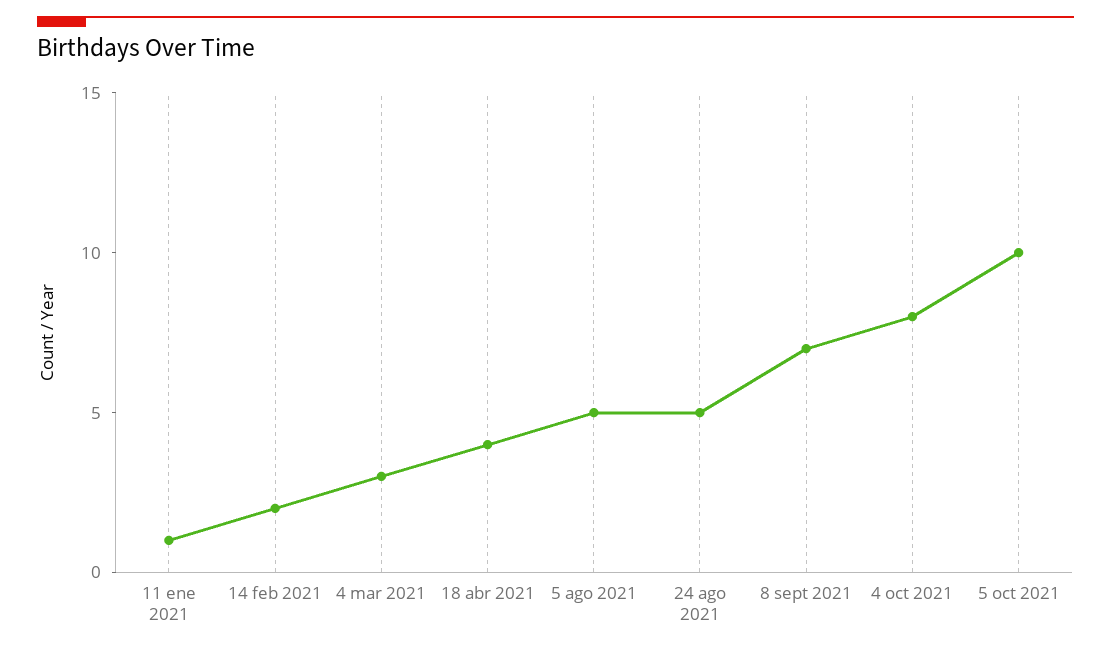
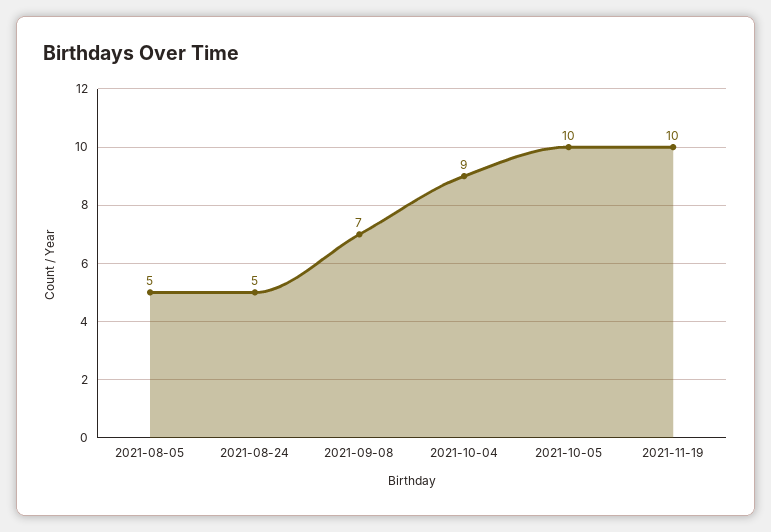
11 ene 2021: 1 -> none
14 feb 2021: 2 -> none
4 mar 2021: 3 -> none
18 abr 2021: 4 -> none
4 oct 2021: 8 -> 9
2021-11-19: none -> 10

